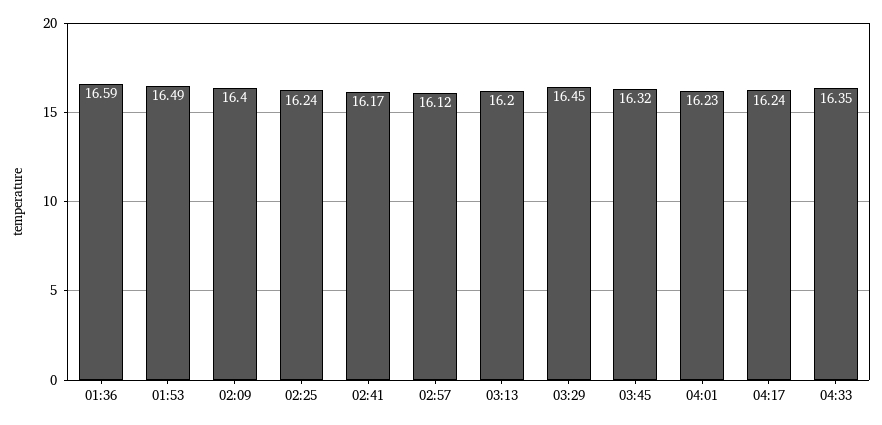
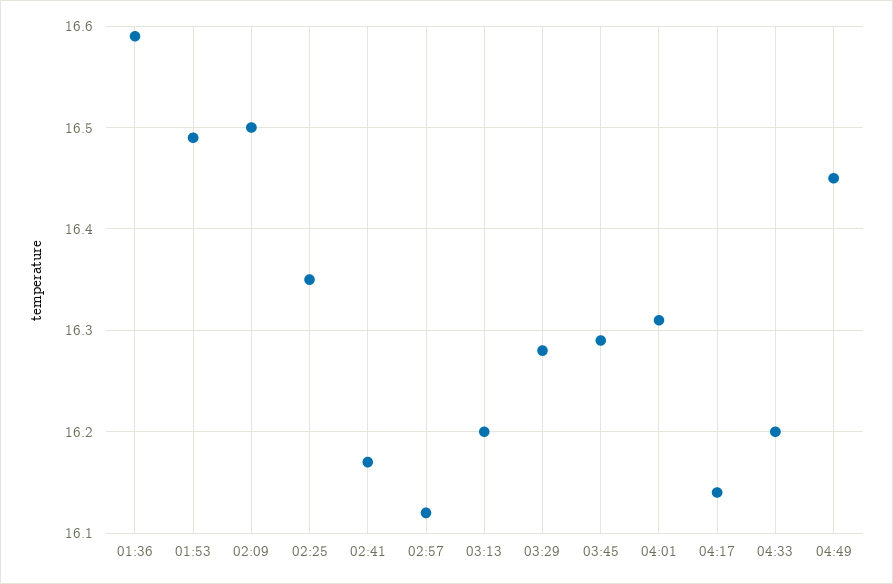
02:09: 16.4 -> 16.5
02:25: 16.24 -> 16.35
03:29: 16.45 -> 16.28
03:45: 16.32 -> 16.29
04:01: 16.23 -> 16.31
04:17: 16.24 -> 16.14
04:33: 16.35 -> 16.2
04:49: none -> 16.45

